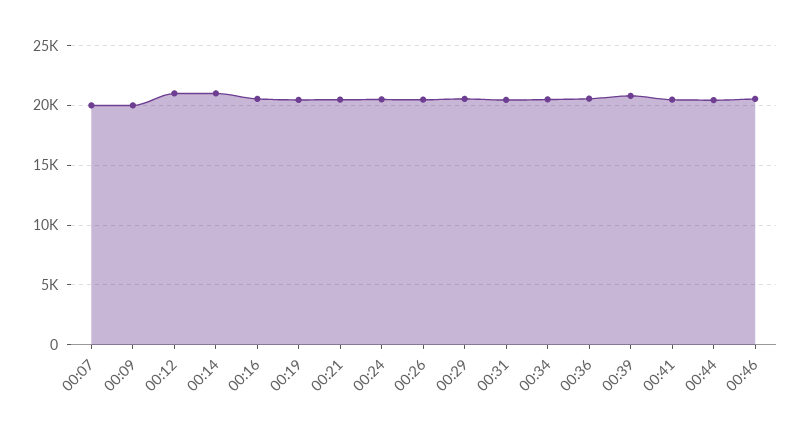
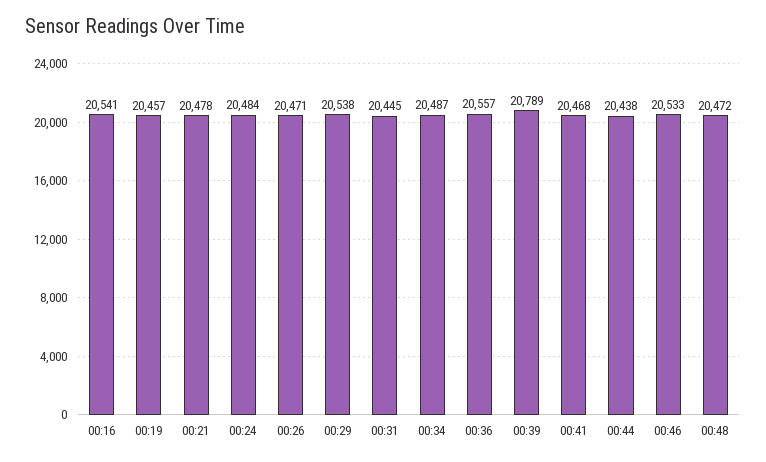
00:07: 20000 -> none
00:09: 20000 -> none
00:12: 21000 -> none
00:14: 21000 -> none
00:48: none -> 20472

